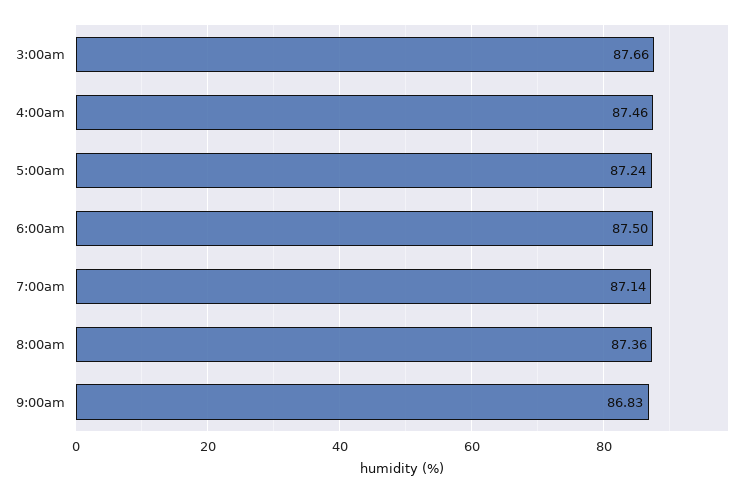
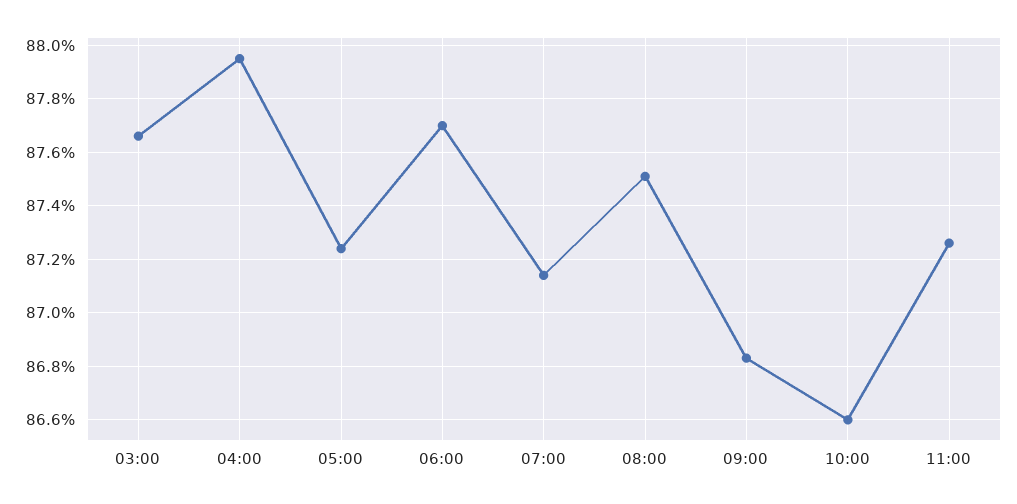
4:00am: 87.46 -> 87.95
6:00am: 87.5 -> 87.7
8:00am: 87.36 -> 87.5
10:00: none -> 86.6
11:00: none -> 87.25

